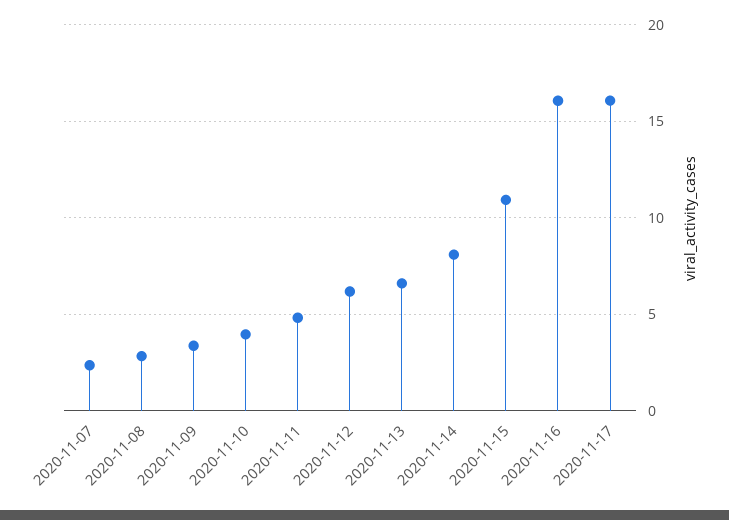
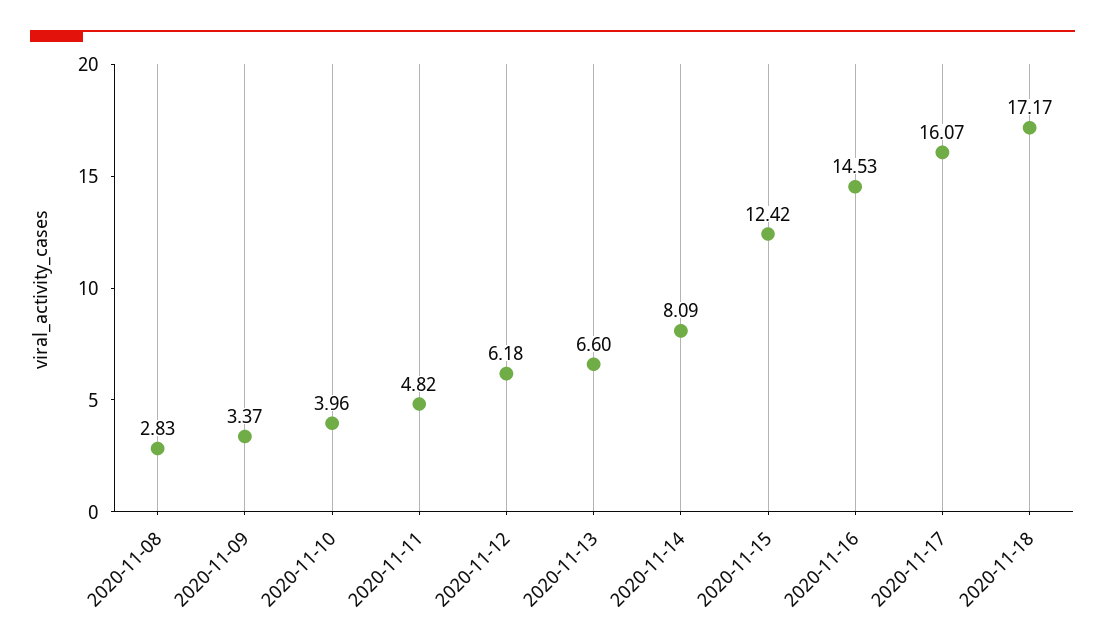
2020-11-07: 2.5 -> none
2020-11-15: 11 -> 12.42
2020-11-16: 16 -> 14.53
2020-11-18: none -> 17.17

